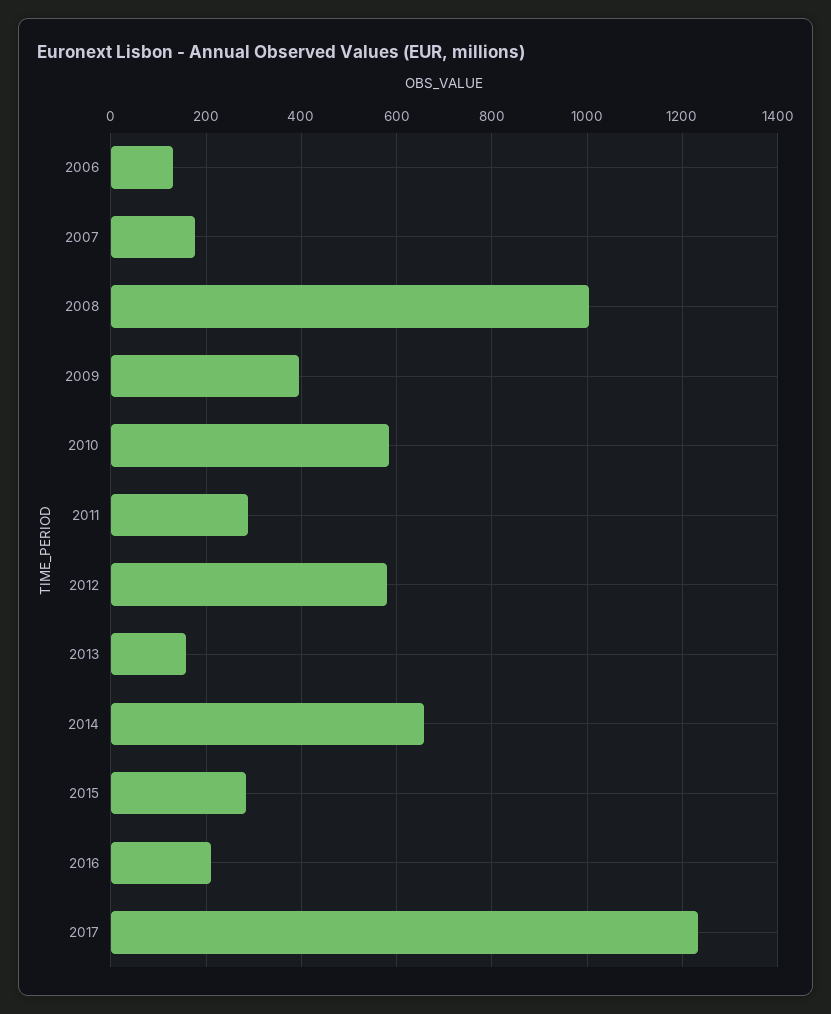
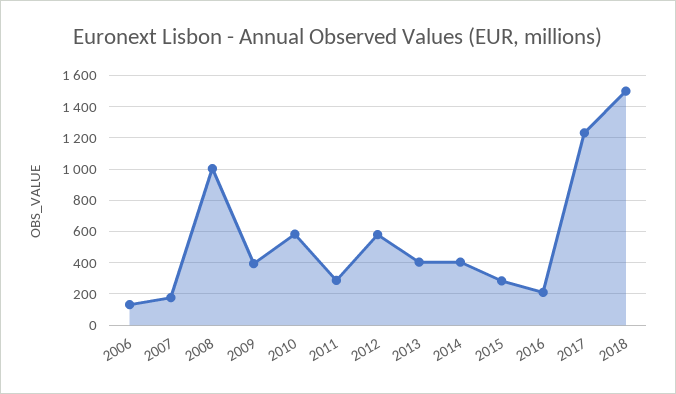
2013: 160 -> 400
2014: 660 -> 400
2018: none -> 1500

